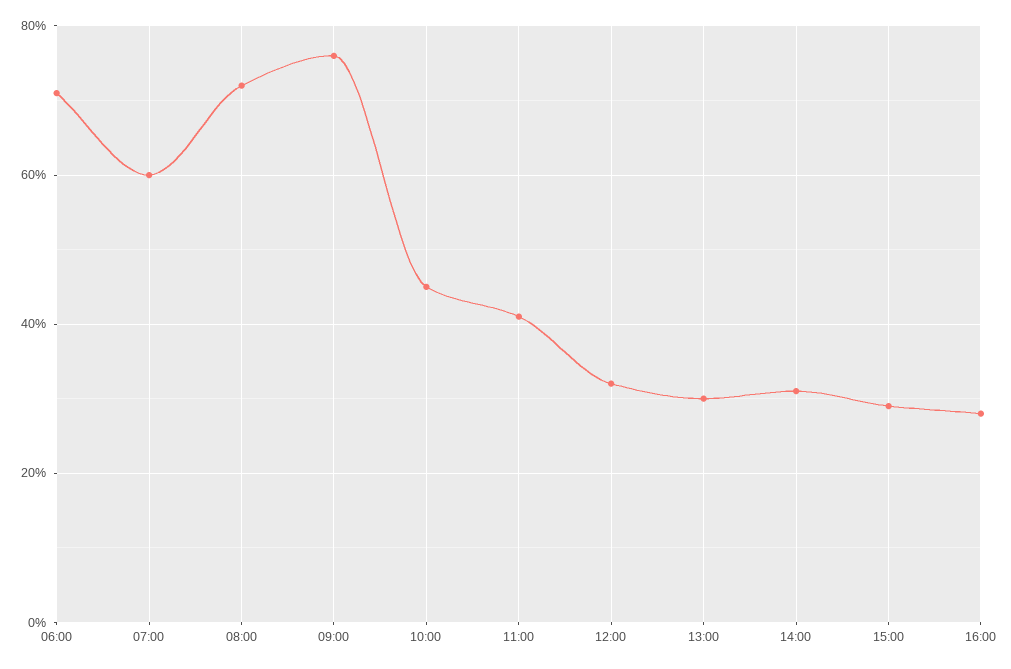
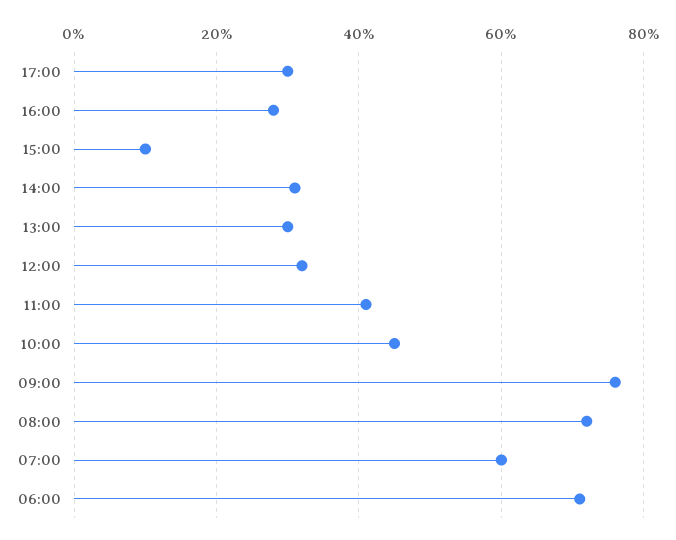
15:00: 30 -> 10
17:00: none -> 30

